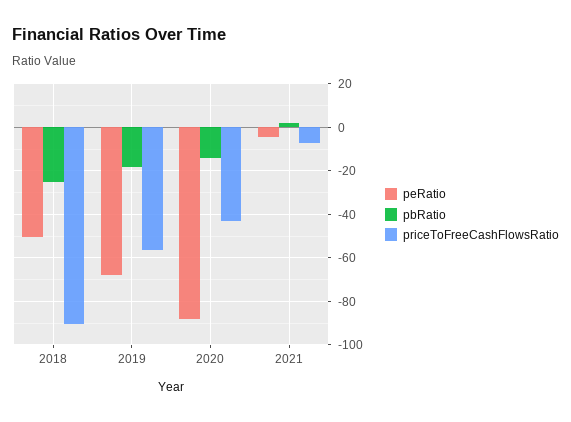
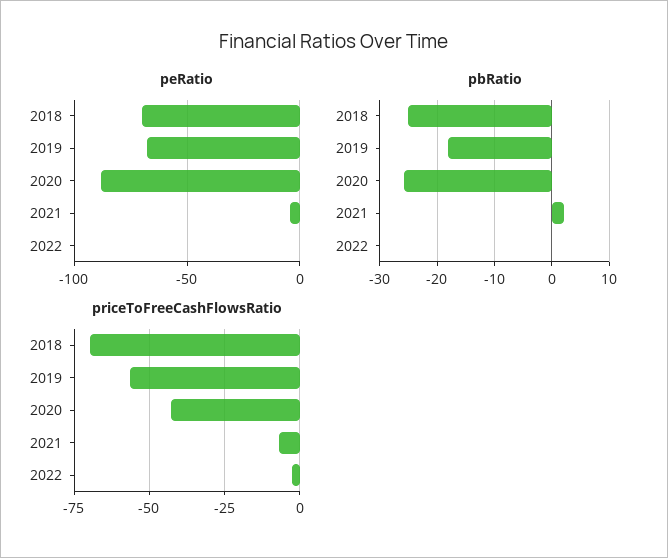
peRatio, 2018: -50 -> -70
priceToFreeCashFlowsRatio, 2018: -90 -> -70
pbRatio, 2020: -15 -> -26
peRatio, 2022: none -> 0
pbRatio, 2022: none -> 0
priceToFreeCashFlowsRatio, 2022: none -> -2.5

